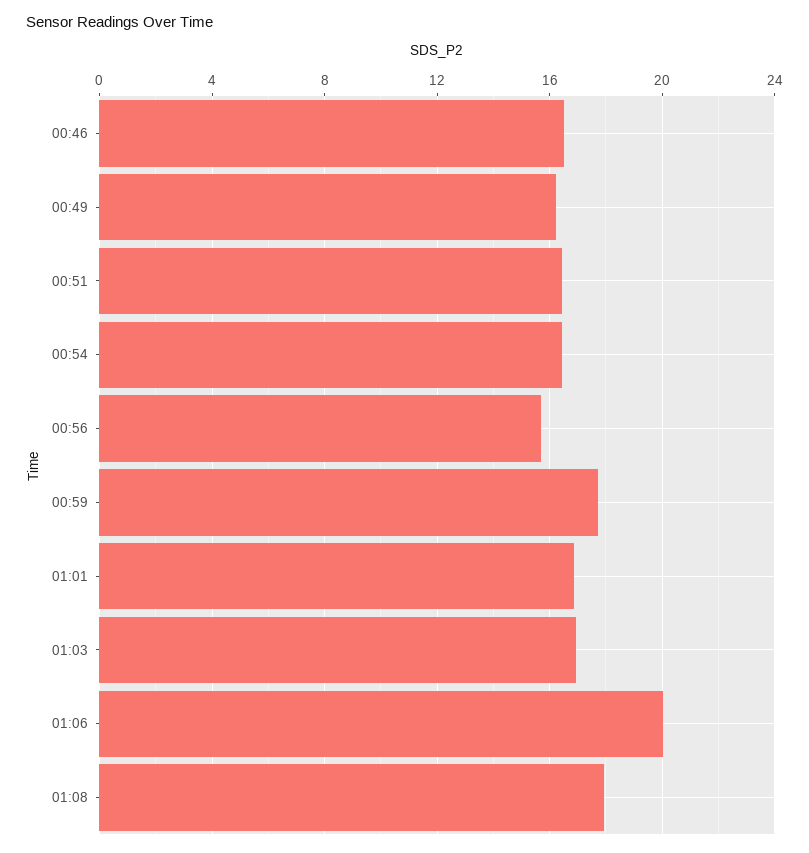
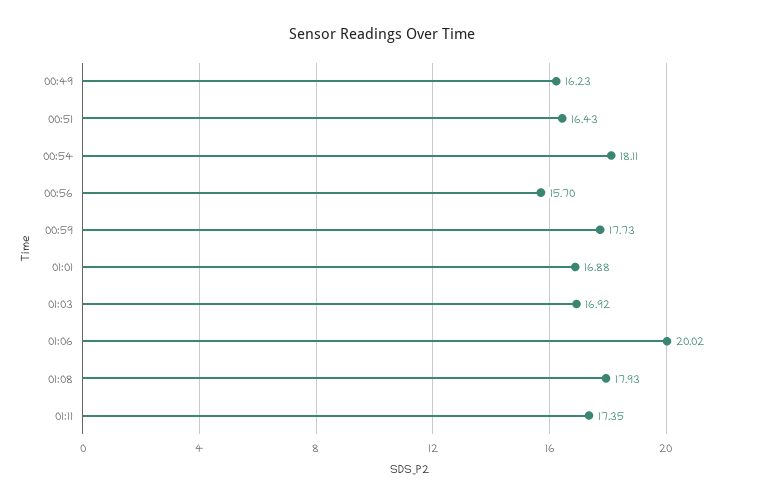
00:46: 16.5 -> none
00:54: 16.5 -> 18.11
01:11: none -> 17.35

